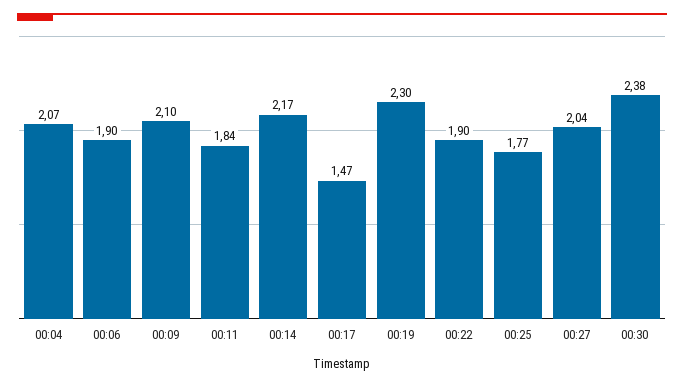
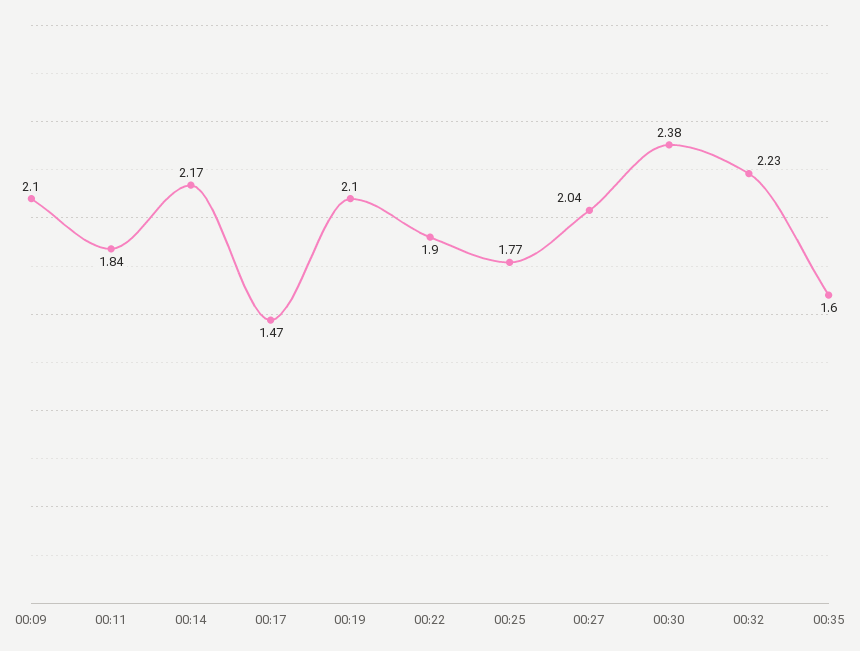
00:04: 2.07 -> none
00:06: 1.9 -> none
00:19: 2.3 -> 2.1
00:32: none -> 2.23
00:35: none -> 1.6

